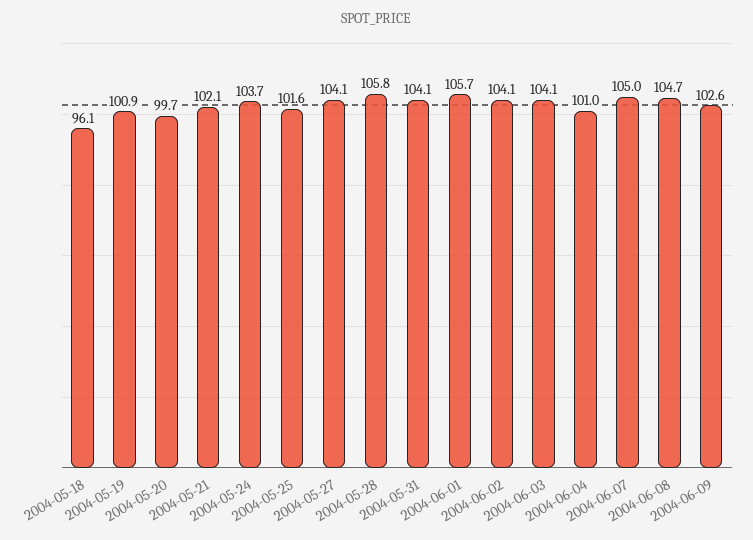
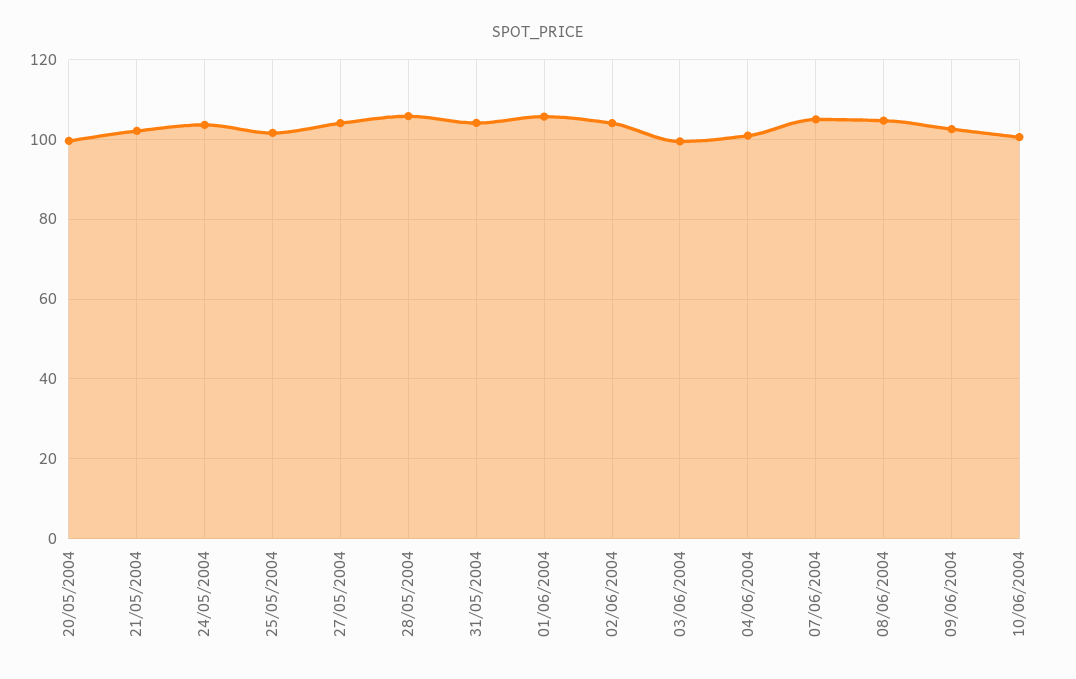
2004-05-18: 96.1 -> none
2004-05-19: 100.9 -> none
2004-06-03: 104.1 -> 100
10/06/2004: none -> 100

